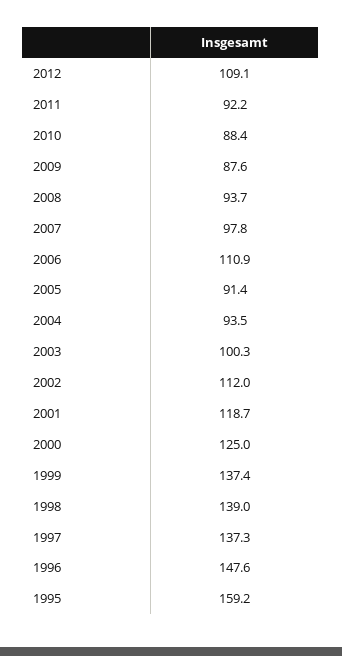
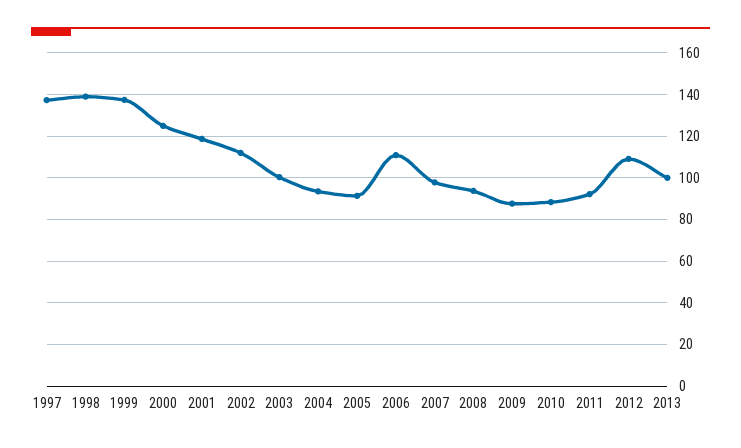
1996: 147.6 -> none
1995: 159.2 -> none
2013: none -> 100

